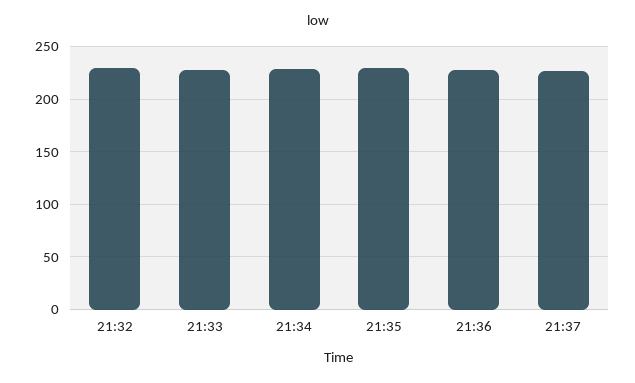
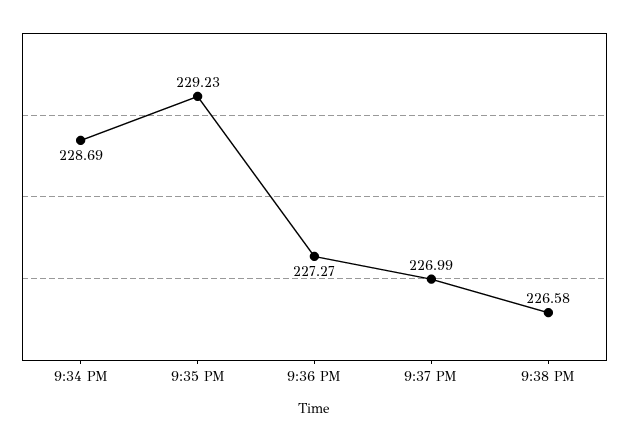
21:32: 230 -> none
21:33: 230 -> none
9:38 PM: none -> 226.58

